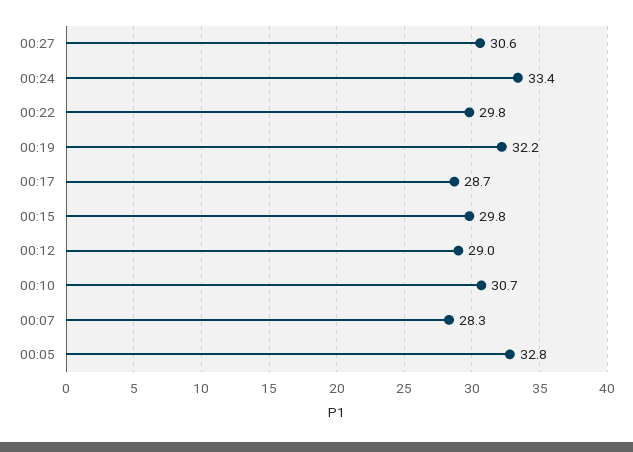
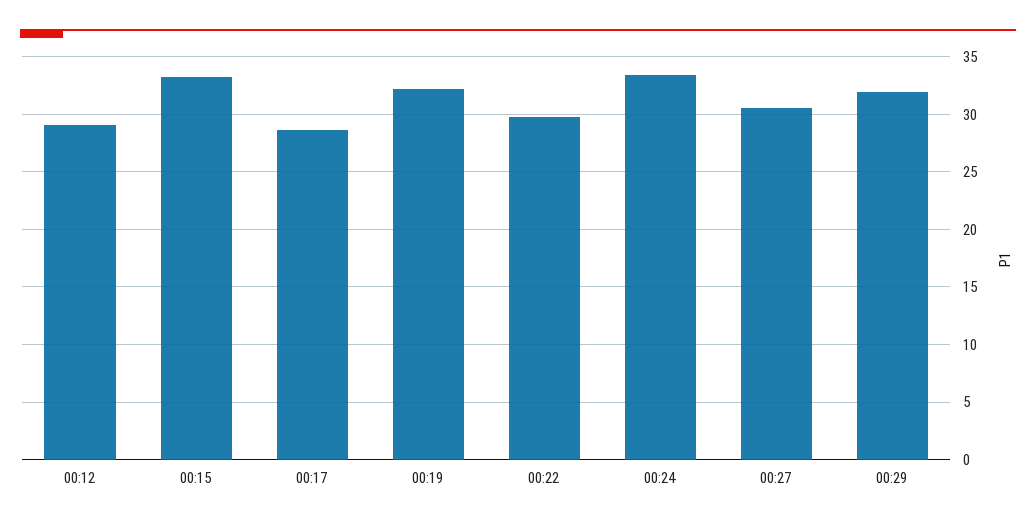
00:15: 29.8 -> 33
00:10: 30.7 -> none
00:07: 28.3 -> none
00:05: 32.8 -> none
00:29: none -> 32

